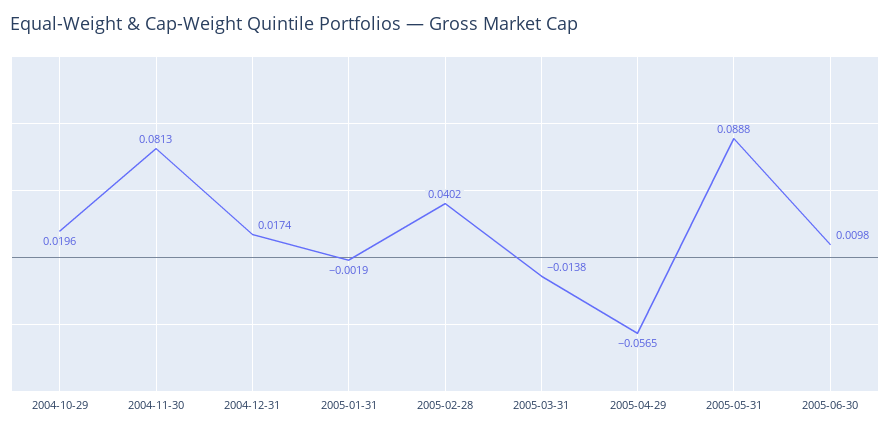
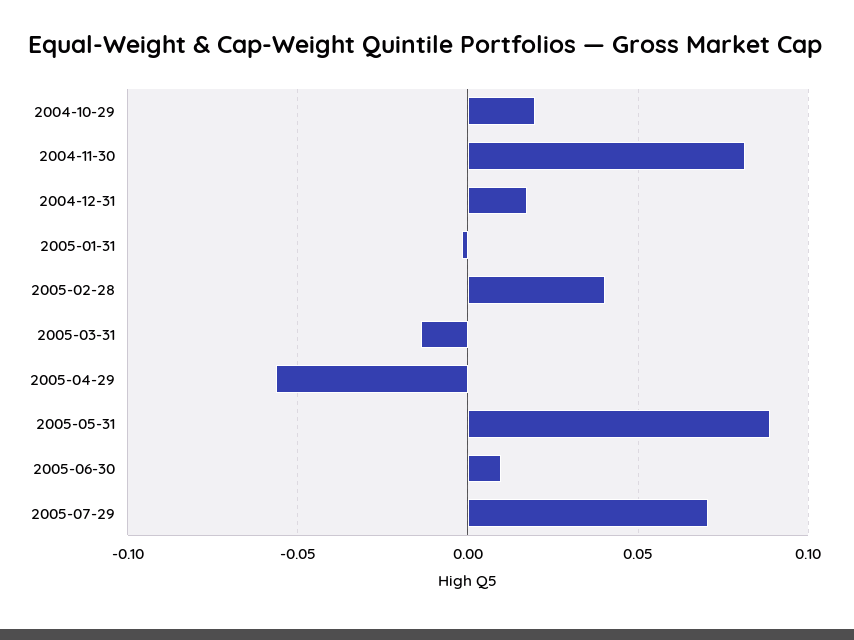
2005-07-29: none -> 0.07

